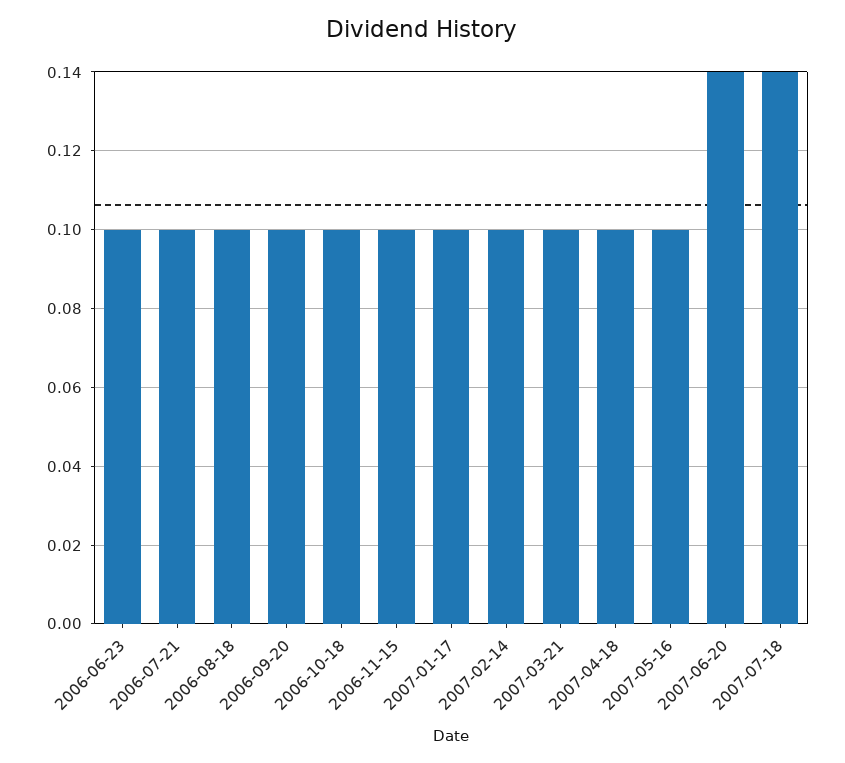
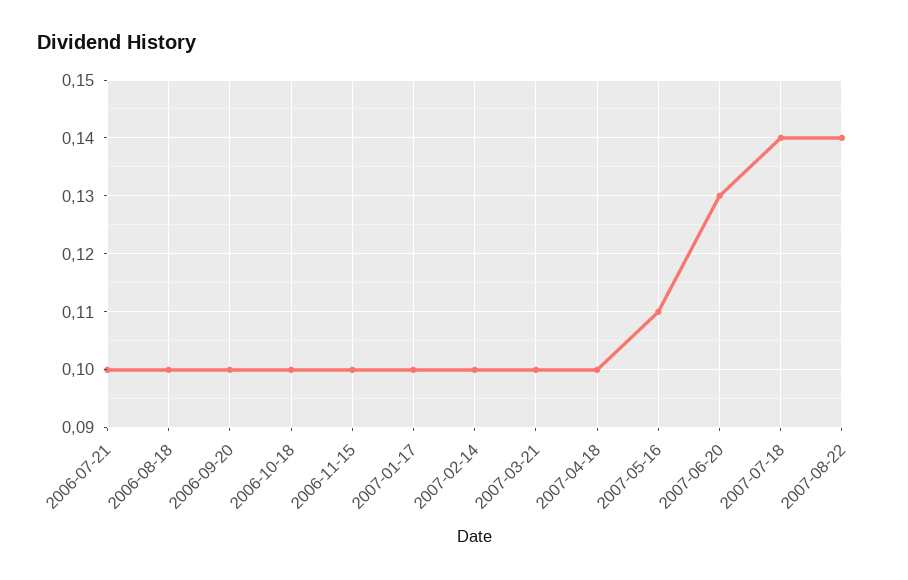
2006-06-23: 0.1 -> none
2007-05-16: 0.1 -> 0.11
2007-06-20: 0.14 -> 0.13
2007-08-22: none -> 0.14

